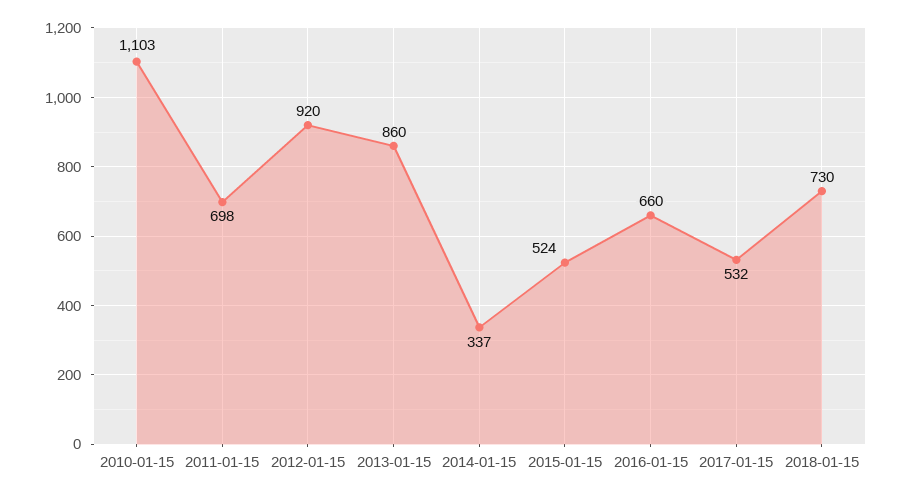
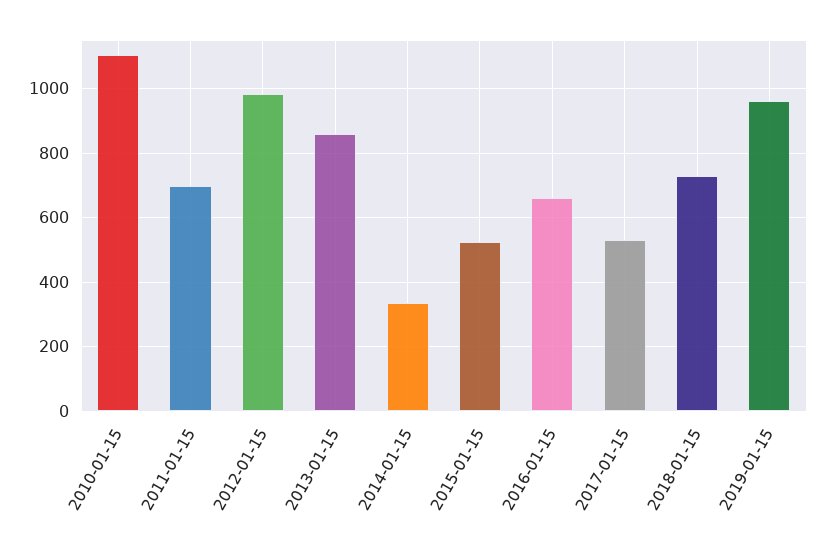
2012-01-15: 920 -> 980
2019-01-15: none -> 960

